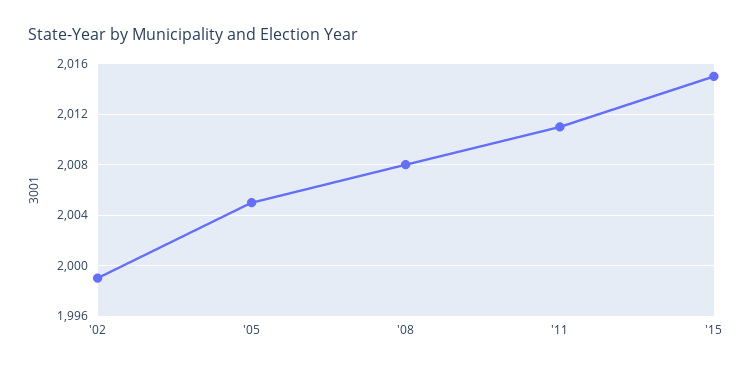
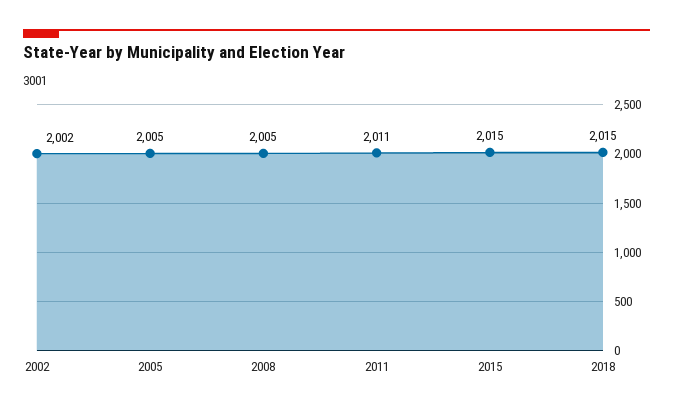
'02: 1999 -> 2002
'08: 2008 -> 2005
2018: none -> 2015

